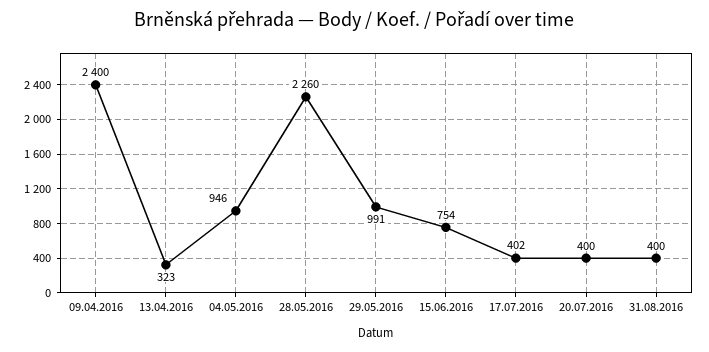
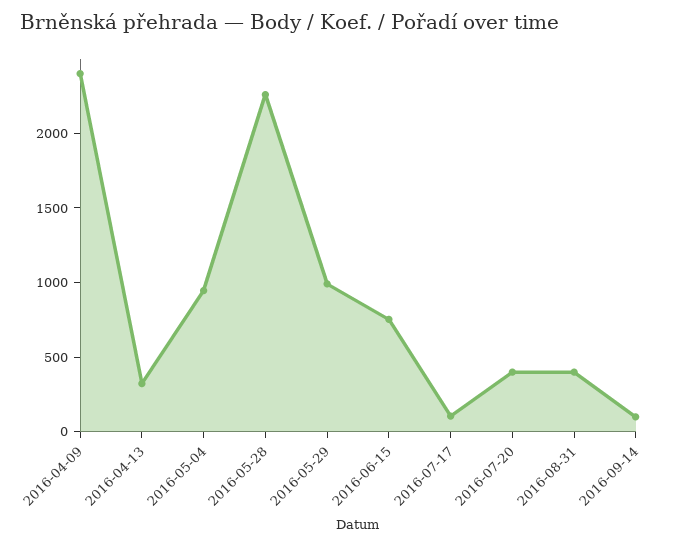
17.07.2016: 402 -> 100
2016-09-14: none -> 100

